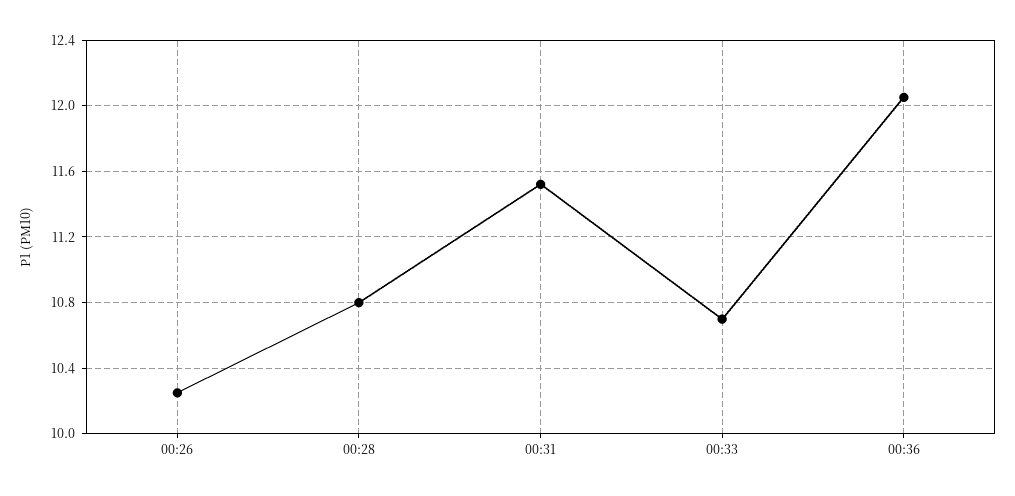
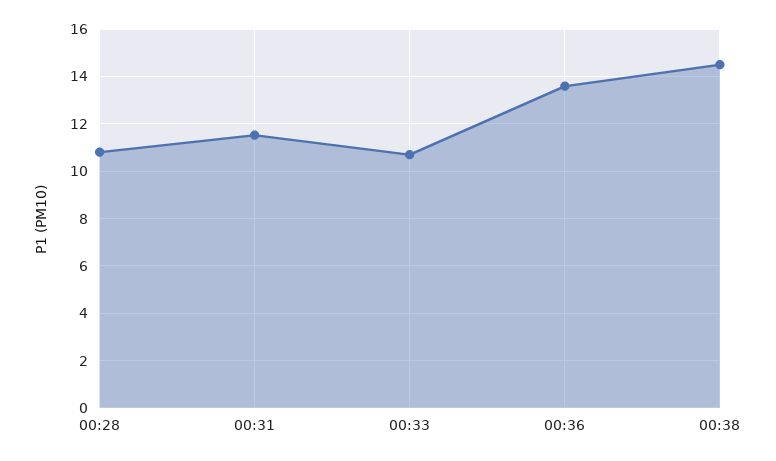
00:26: 10.25 -> none
00:36: 12.05 -> 13.5
00:38: none -> 14.5

